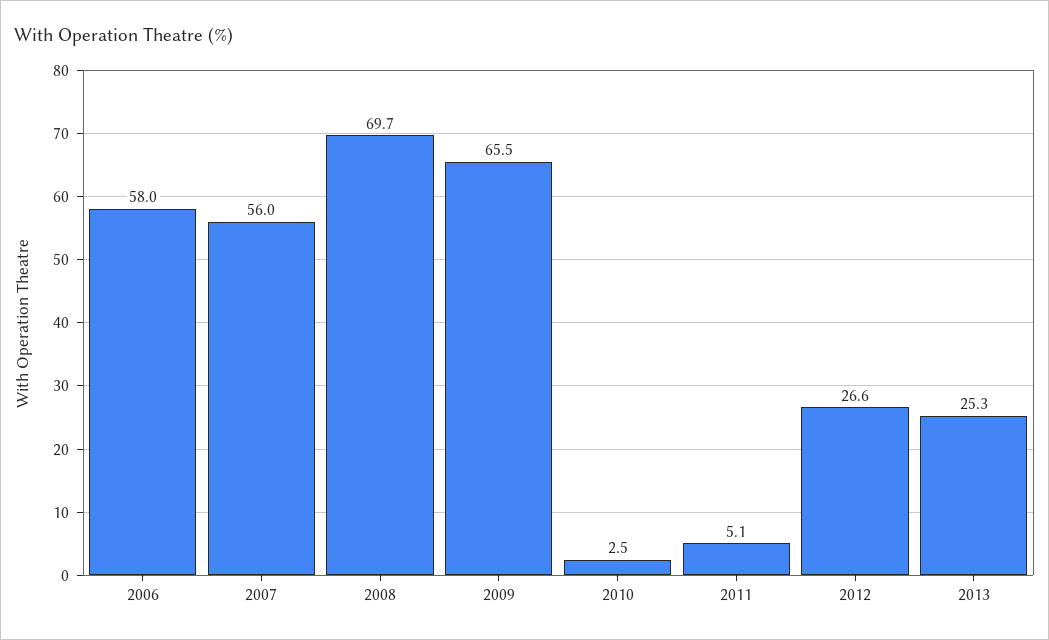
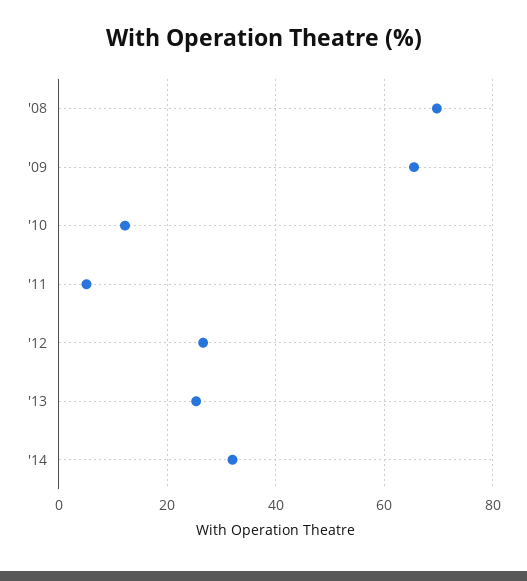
2006: 58 -> none
2007: 56 -> none
2010: 2.5 -> 12
'14: none -> 32

